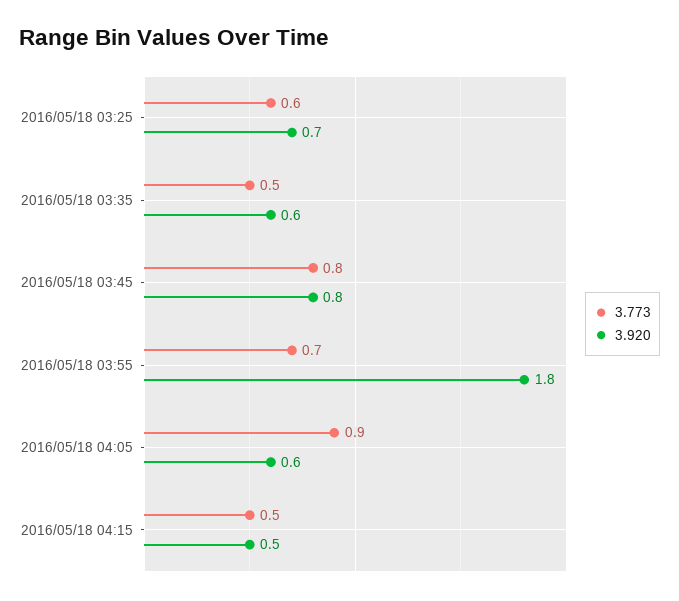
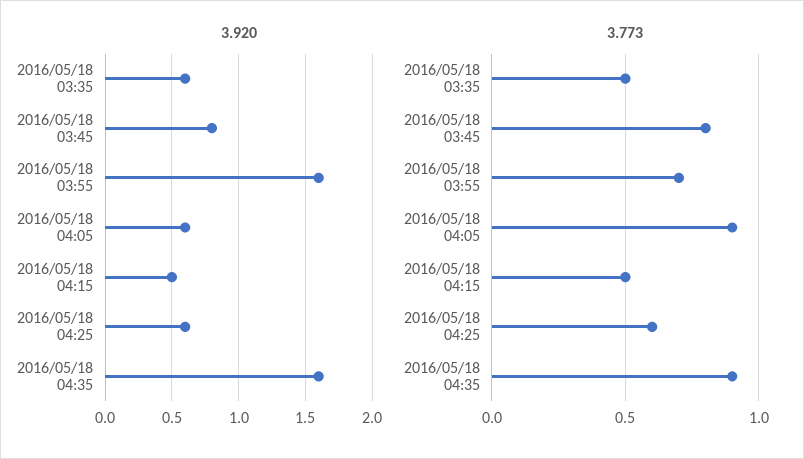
3.773, 2016/05/18 03:25: 0.6 -> none
3.920, 2016/05/18 03:25: 0.7 -> none
3.920, 2016/05/18 03:55: 1.8 -> 1.6
3.920, 2016/05/18 04:25: none -> 0.6
3.920, 2016/05/18 04:35: none -> 1.6
3.773, 2016/05/18 04:25: none -> 0.6
3.773, 2016/05/18 04:35: none -> 0.9

